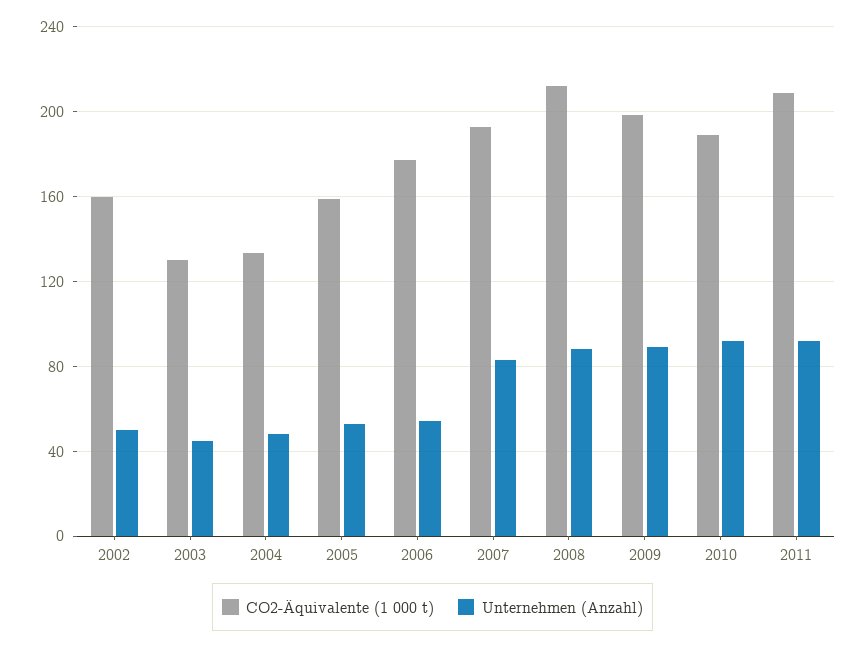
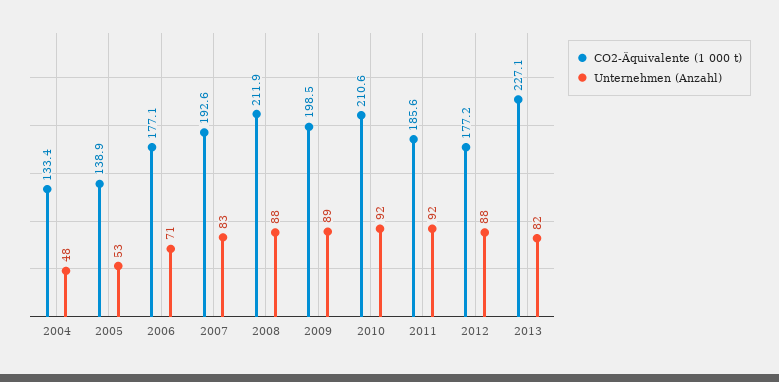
CO2-Äquivalente (1 000 t), 2002: 160 -> none
Unternehmen (Anzahl), 2002: 50 -> none
CO2-Äquivalente (1 000 t), 2003: 130 -> none
Unternehmen (Anzahl), 2003: 45 -> none
CO2-Äquivalente (1 000 t), 2005: 160 -> 138.9
Unternehmen (Anzahl), 2006: 55 -> 71
CO2-Äquivalente (1 000 t), 2010: 190 -> 210.6
CO2-Äquivalente (1 000 t), 2011: 210 -> 185.6
CO2-Äquivalente (1 000 t), 2012: none -> 177.2
Unternehmen (Anzahl), 2012: none -> 88
CO2-Äquivalente (1 000 t), 2013: none -> 227.1
Unternehmen (Anzahl), 2013: none -> 82

